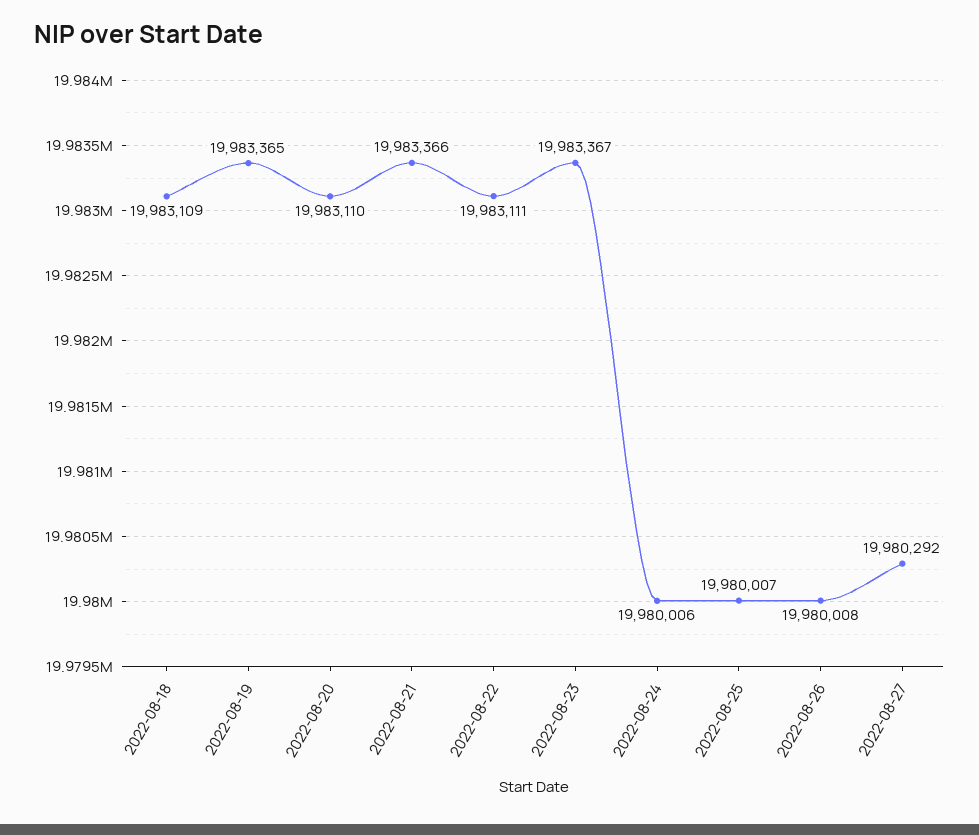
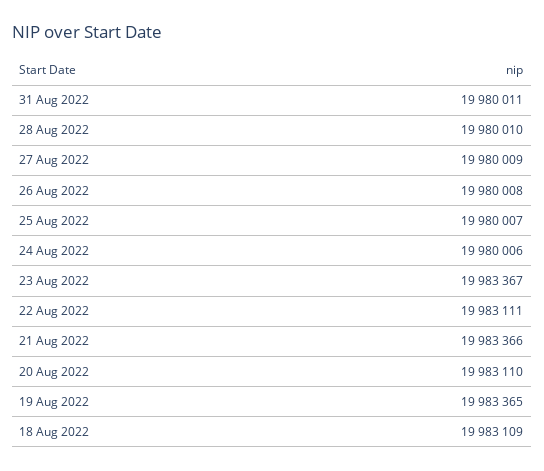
2022-08-27: 19980292 -> 19980009
31 Aug 2022: none -> 19980011
28 Aug 2022: none -> 19980010

